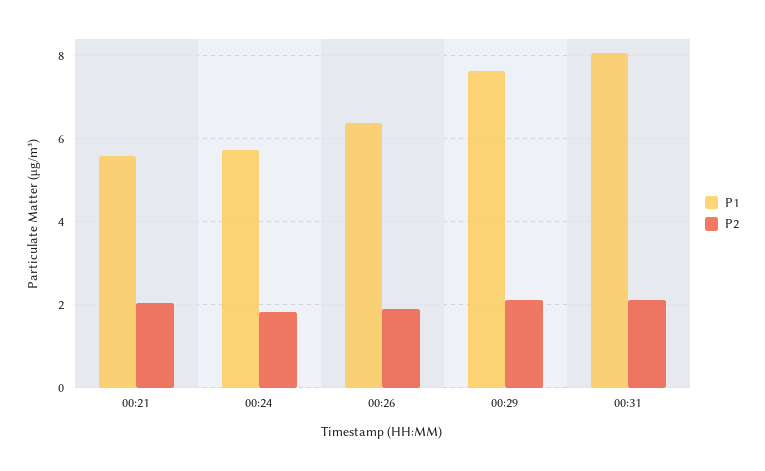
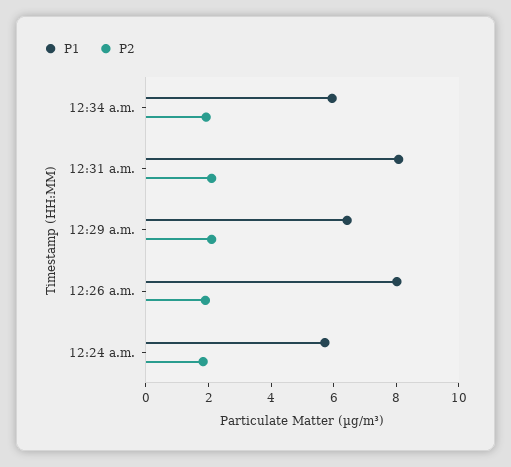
P1, 00:21: 5.6 -> none
P2, 00:21: 2 -> none
P1, 00:26: 6.4 -> 8
P1, 00:29: 7.6 -> 6.5
P1, 12:34 a.m.: none -> 6
P2, 12:34 a.m.: none -> 2

